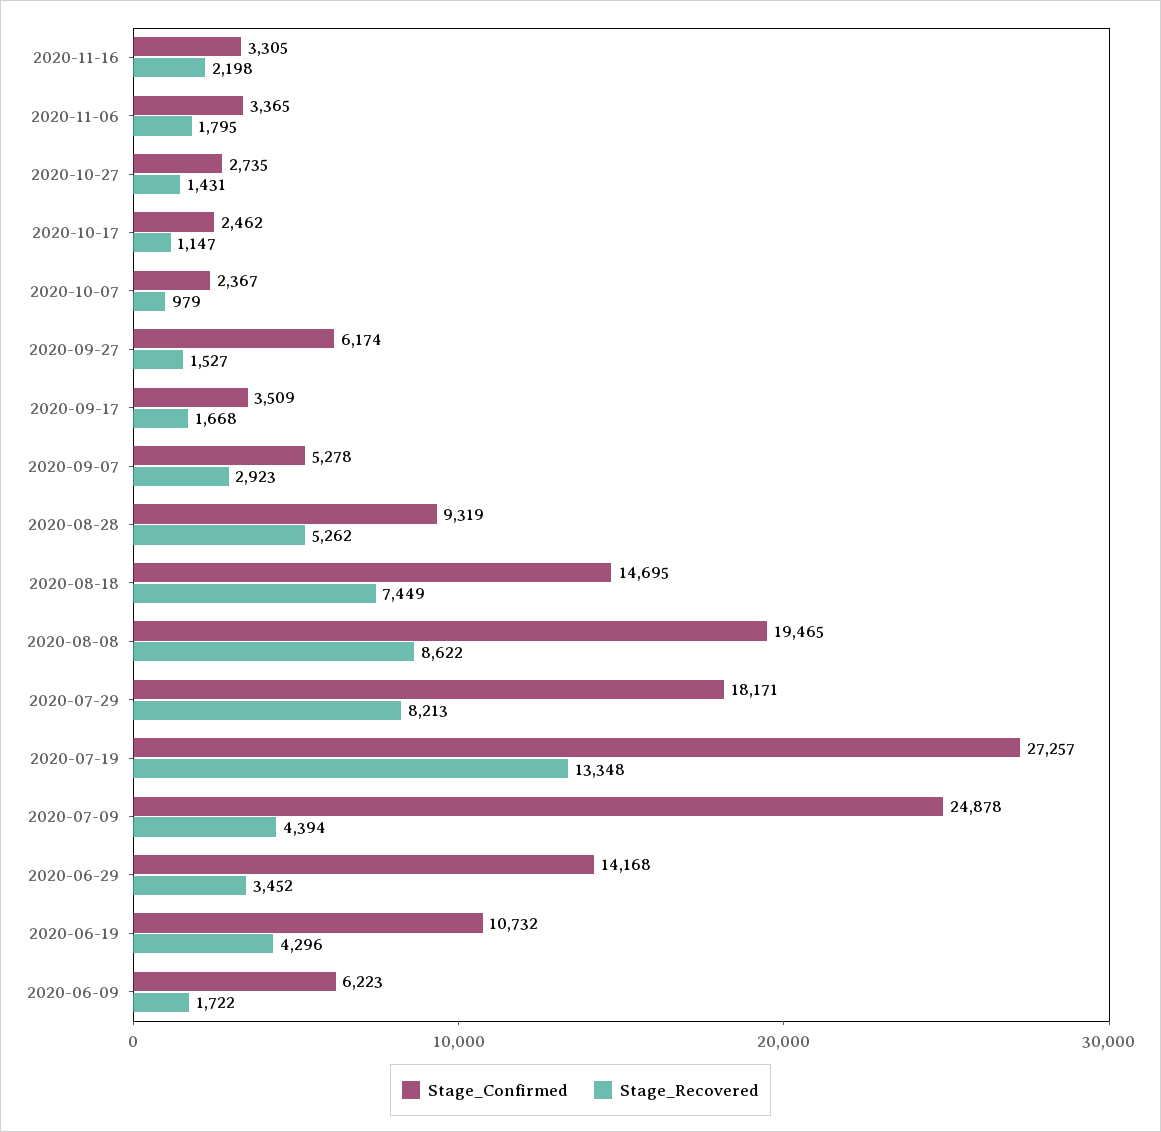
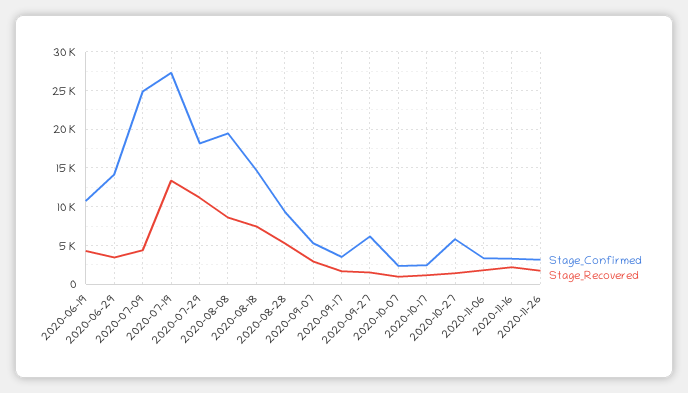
Stage_Confirmed, 2020-10-27: 2735 -> 6000
Stage_Recovered, 2020-07-29: 8213 -> 11000
Stage_Confirmed, 2020-06-09: 6223 -> none
Stage_Recovered, 2020-06-09: 1722 -> none
Stage_Confirmed, 2020-11-26: none -> 3000
Stage_Recovered, 2020-11-26: none -> 2000

